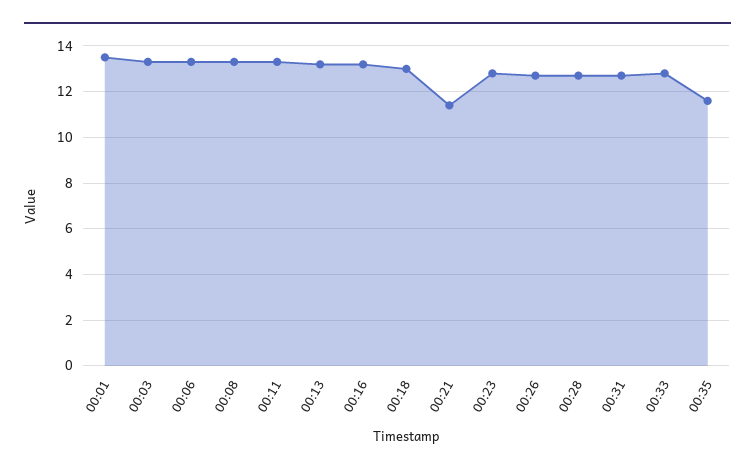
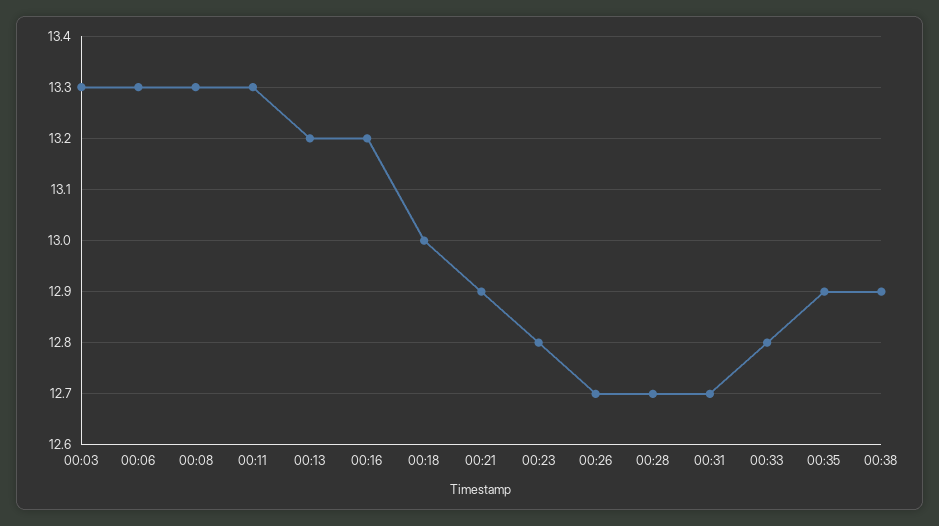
00:01: 13.5 -> none
00:21: 11.5 -> 12.9
00:35: 11.5 -> 12.9
00:38: none -> 12.9

